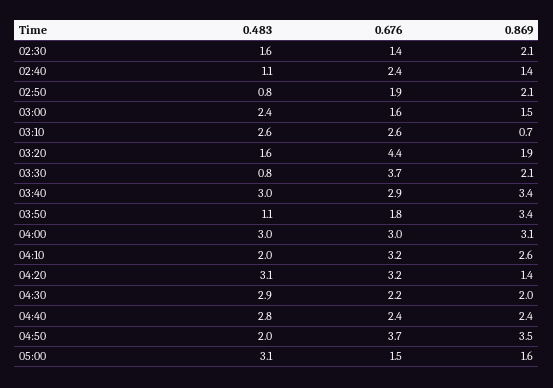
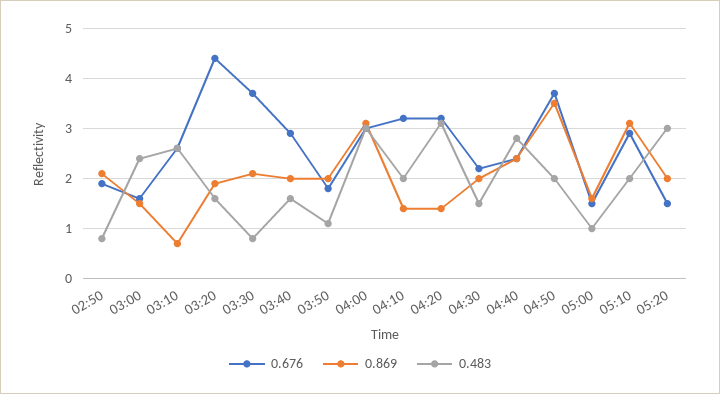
0.483, 02:30: 1.6 -> none
0.676, 02:30: 1.4 -> none
0.869, 02:30: 2.1 -> none
0.483, 02:40: 1.1 -> none
0.676, 02:40: 2.4 -> none
0.869, 02:40: 1.4 -> none
0.483, 03:40: 3 -> 1.5
0.869, 03:40: 3.4 -> 2
0.869, 03:50: 3.4 -> 2
0.869, 04:10: 2.6 -> 1.5
0.483, 04:30: 2.9 -> 1.5
0.483, 05:00: 3.1 -> 1
0.676, 05:10: none -> 3
0.869, 05:10: none -> 3
0.483, 05:10: none -> 2
0.676, 05:20: none -> 1.5
0.869, 05:20: none -> 2
0.483, 05:20: none -> 3

